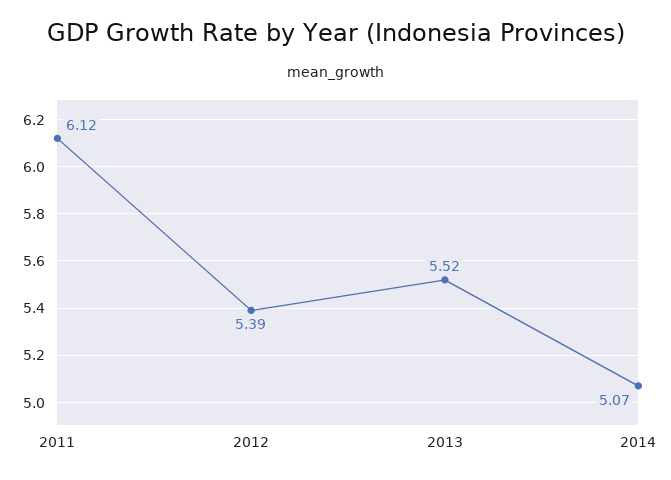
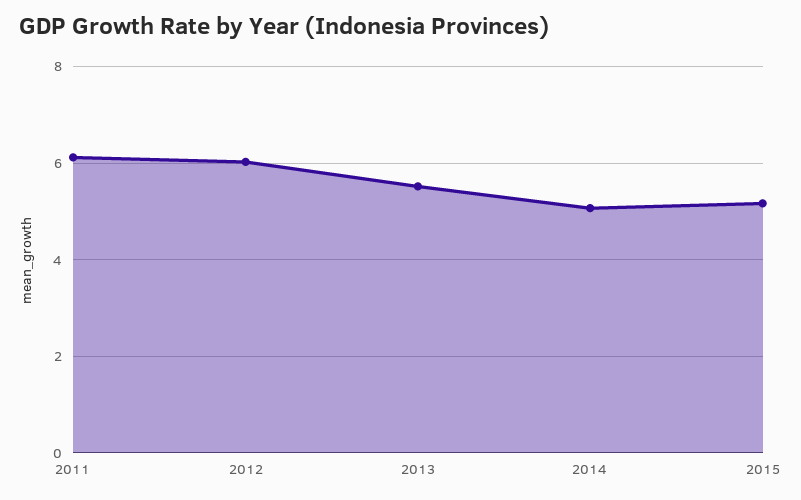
2012: 5.39 -> 6
2015: none -> 5.2

